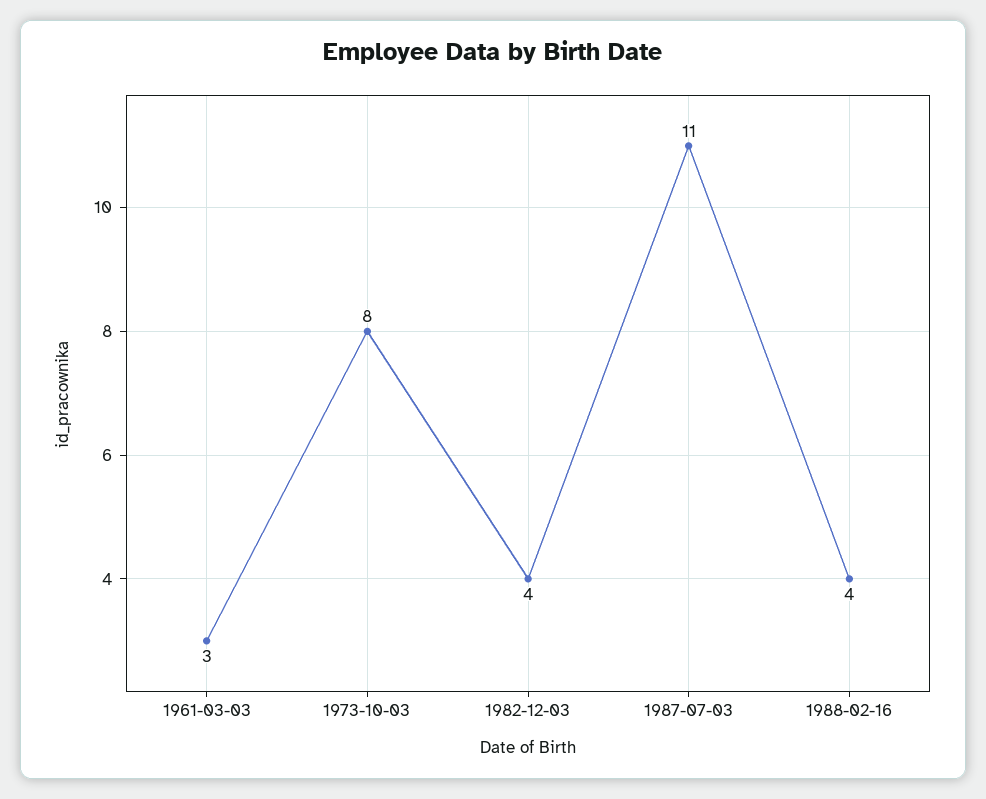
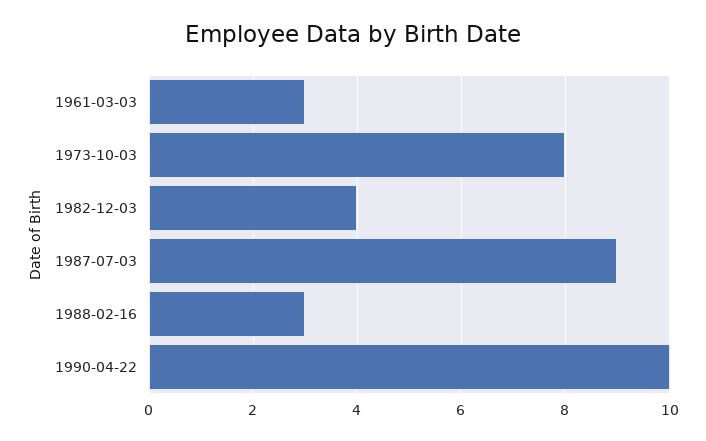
1987-07-03: 11 -> 9
1988-02-16: 4 -> 3
1990-04-22: none -> 10

